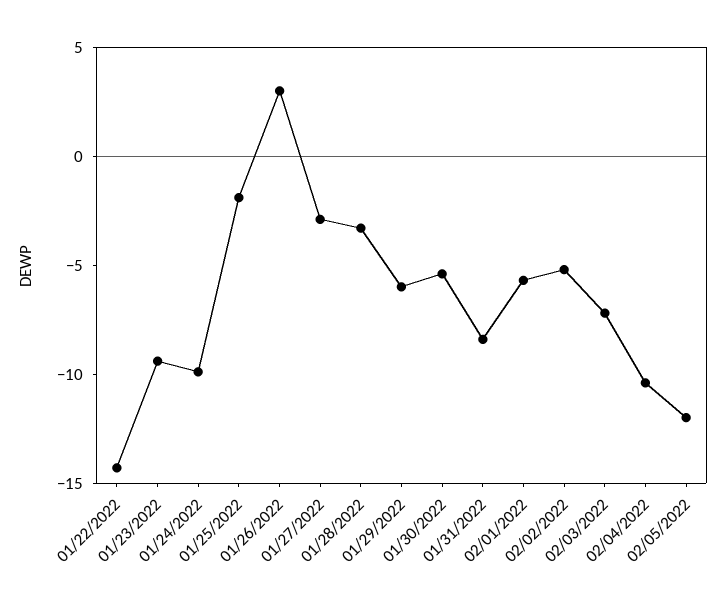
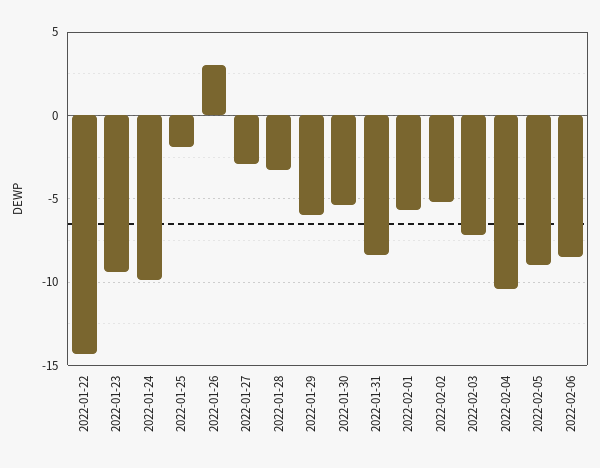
02/05/2022: -12 -> -9
2022-02-06: none -> -8.5

